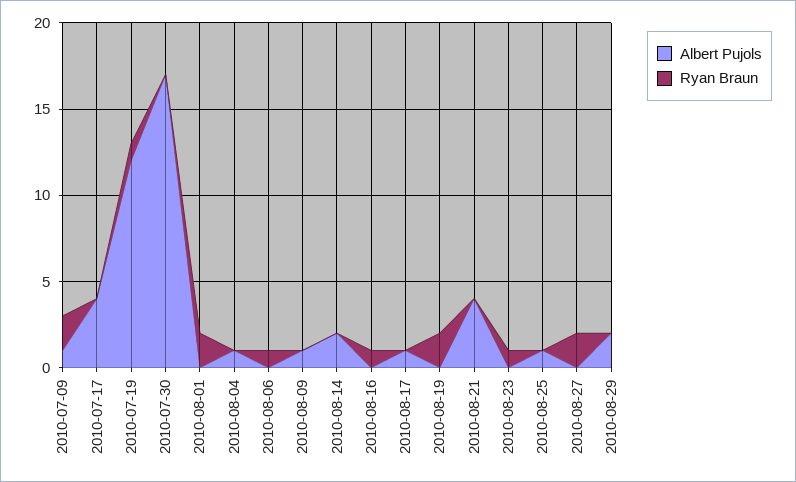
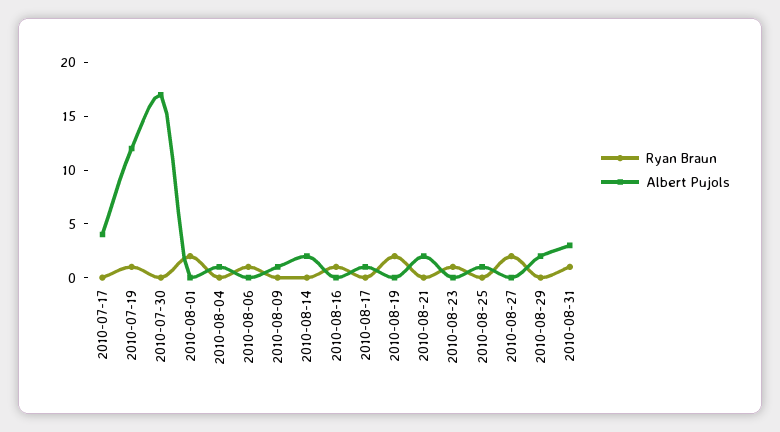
Albert Pujols, 2010-07-09: 1 -> none
Ryan Braun, 2010-07-09: 2 -> none
Albert Pujols, 2010-08-21: 4 -> 2
Ryan Braun, 2010-08-31: none -> 1
Albert Pujols, 2010-08-31: none -> 3

